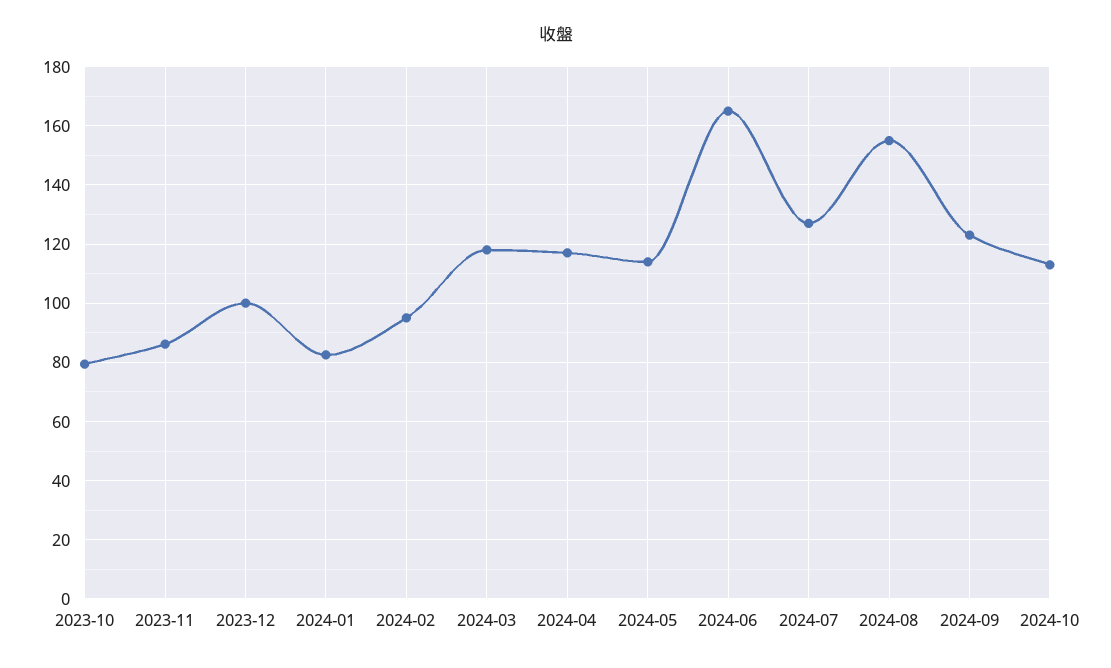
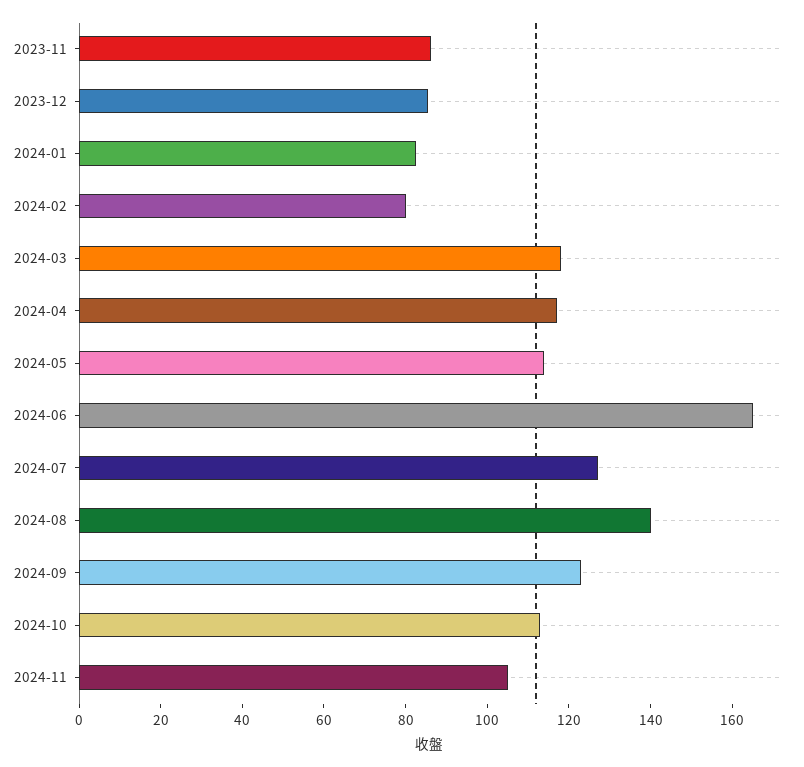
2023-10: 80 -> none
2023-12: 100 -> 85
2024-02: 95 -> 80
2024-08: 155 -> 140
2024-11: none -> 105

